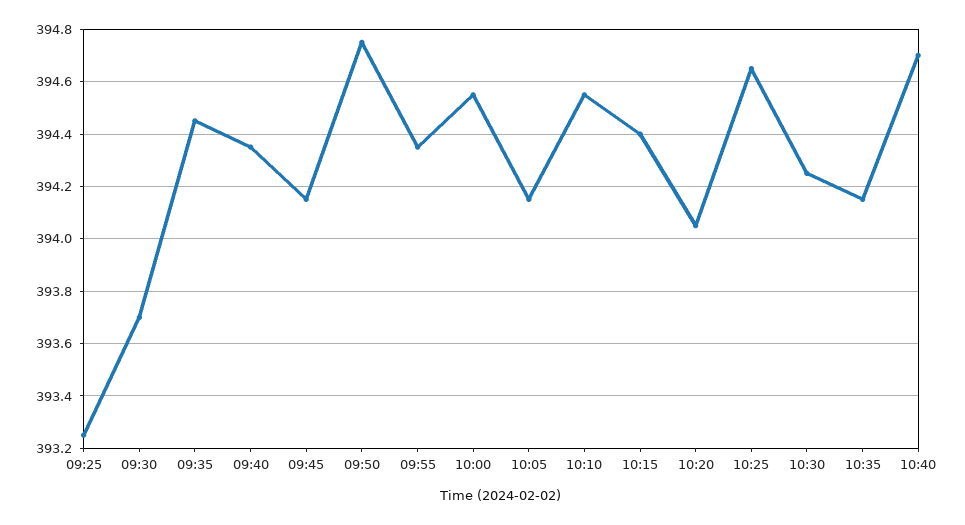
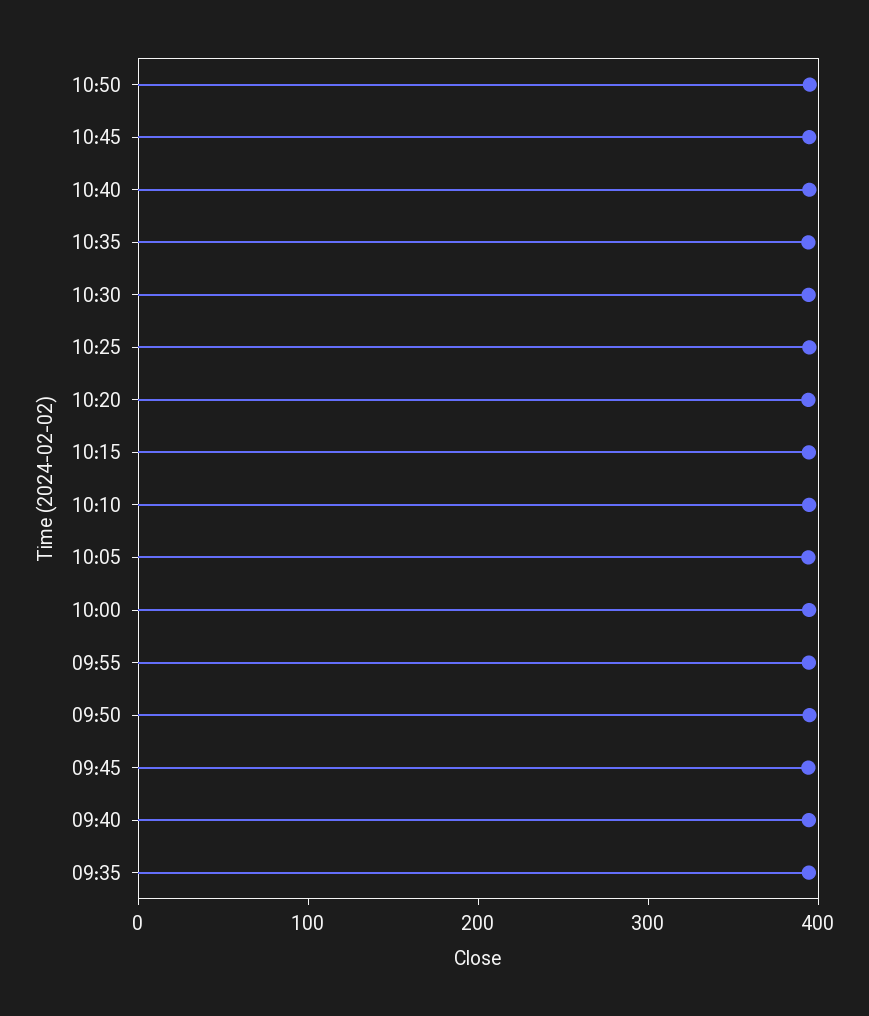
09:25: 393.25 -> none
09:30: 393.7 -> none
10:50: none -> 400
10:45: none -> 400

